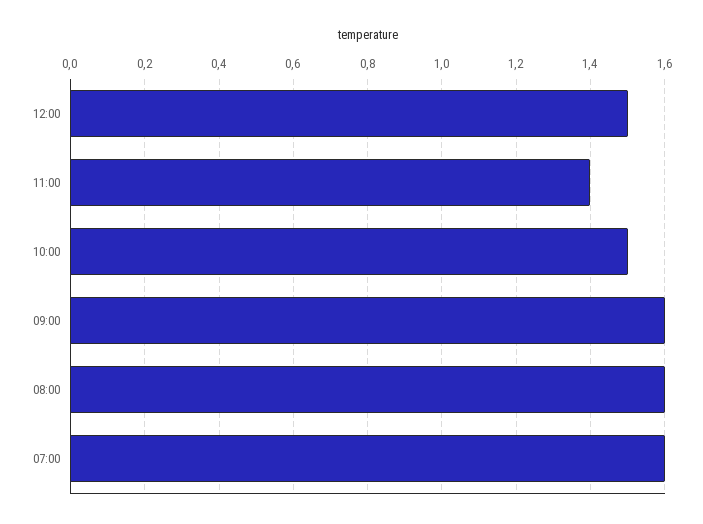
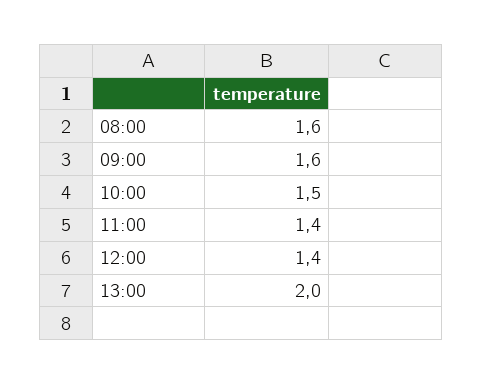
12:00: 1.5 -> 1.4
07:00: 1.6 -> none
13:00: none -> 2

